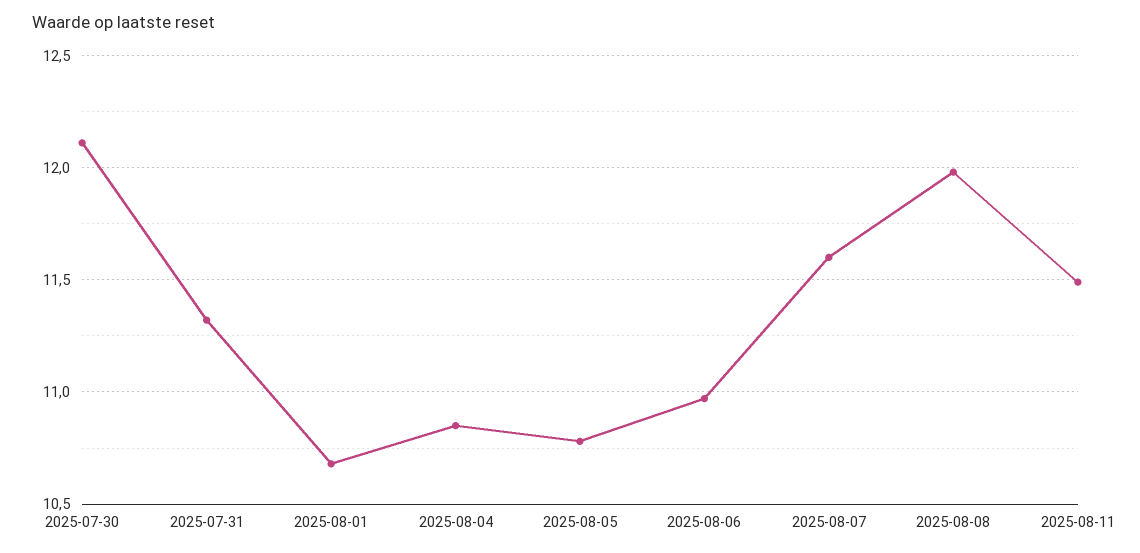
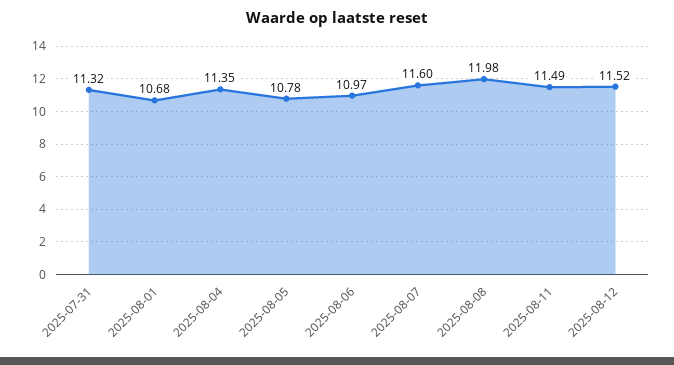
2025-07-30: 12.1 -> none
2025-08-04: 10.85 -> 11.35
2025-08-12: none -> 11.52

